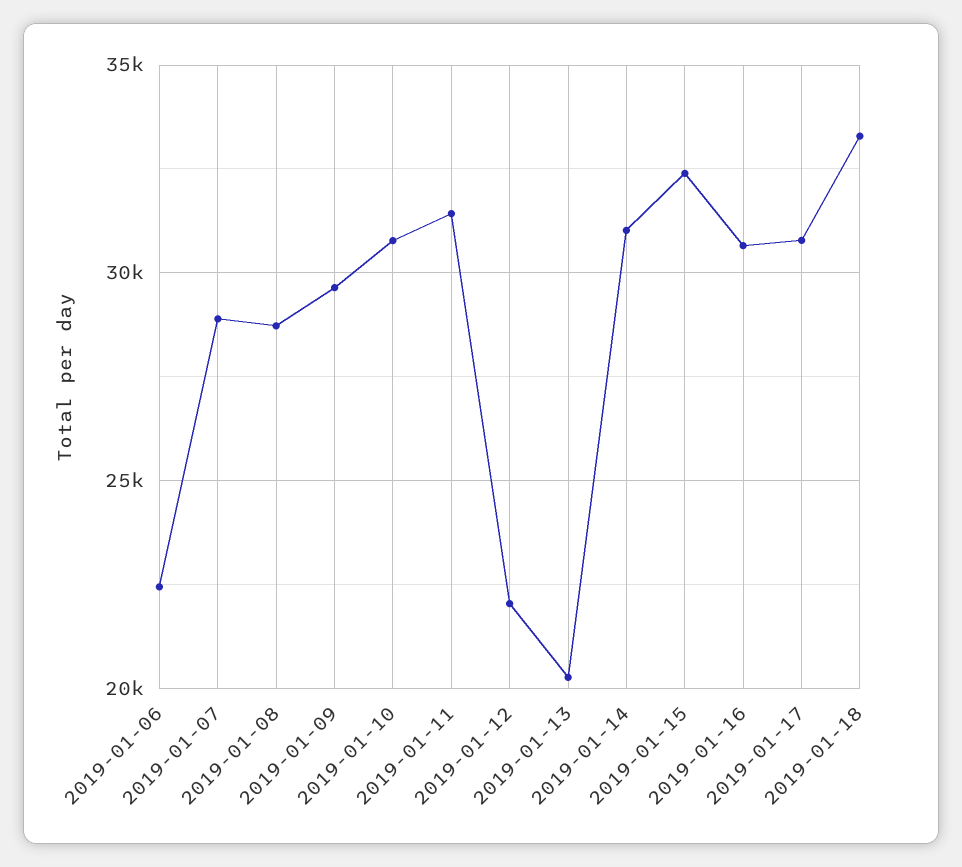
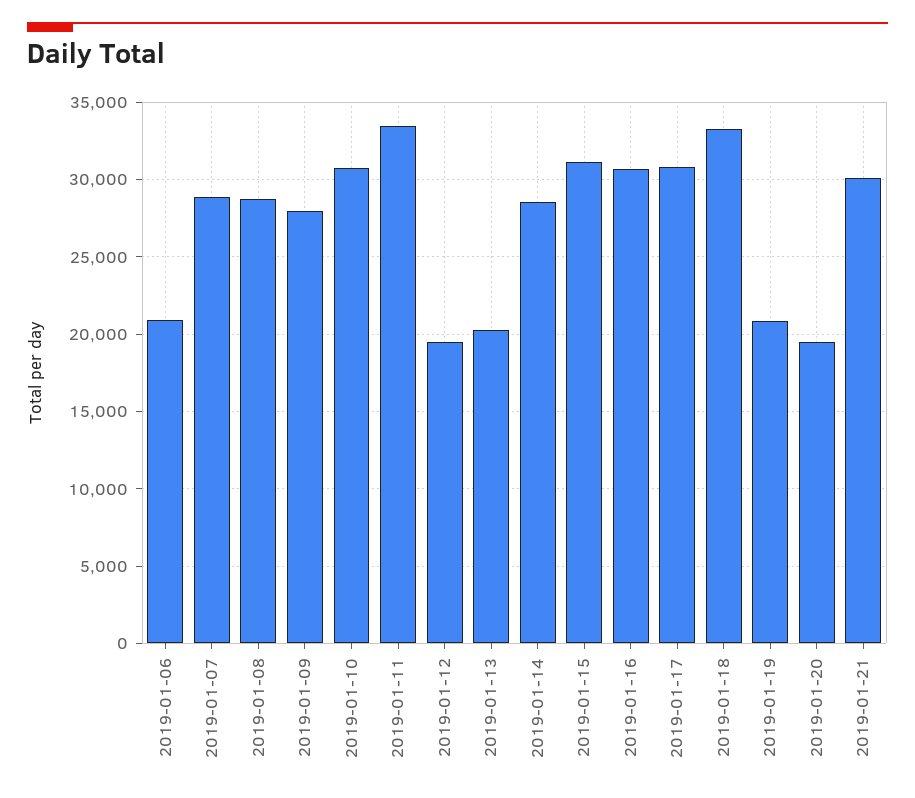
2019-01-06: 22500 -> 21000
2019-01-09: 29500 -> 28000
2019-01-11: 31500 -> 33500
2019-01-12: 22000 -> 19500
2019-01-14: 31000 -> 28500
2019-01-15: 32500 -> 31000
2019-01-19: none -> 21000
2019-01-20: none -> 19500
2019-01-21: none -> 30000

